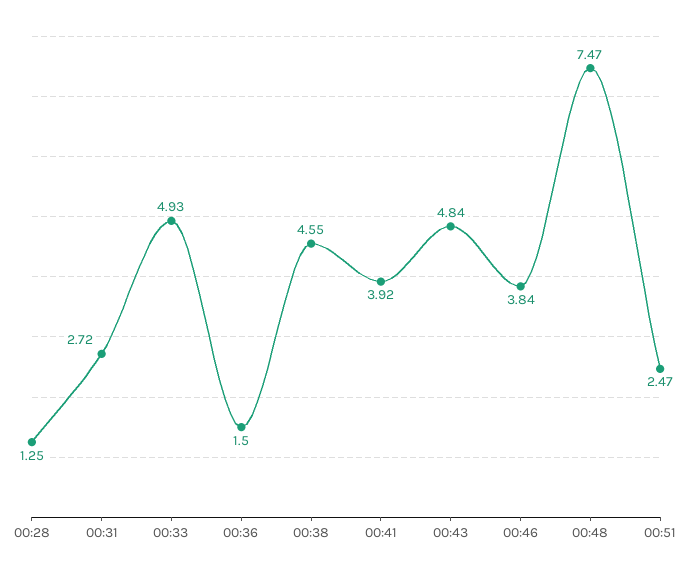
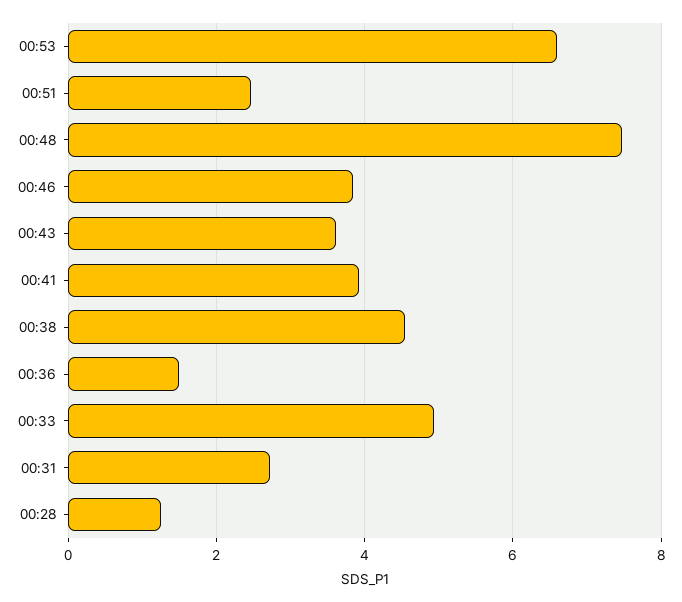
00:43: 4.84 -> 3.6
00:53: none -> 6.6

